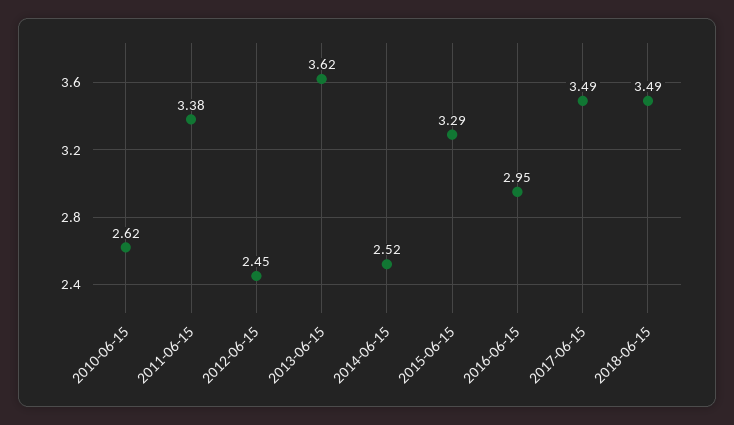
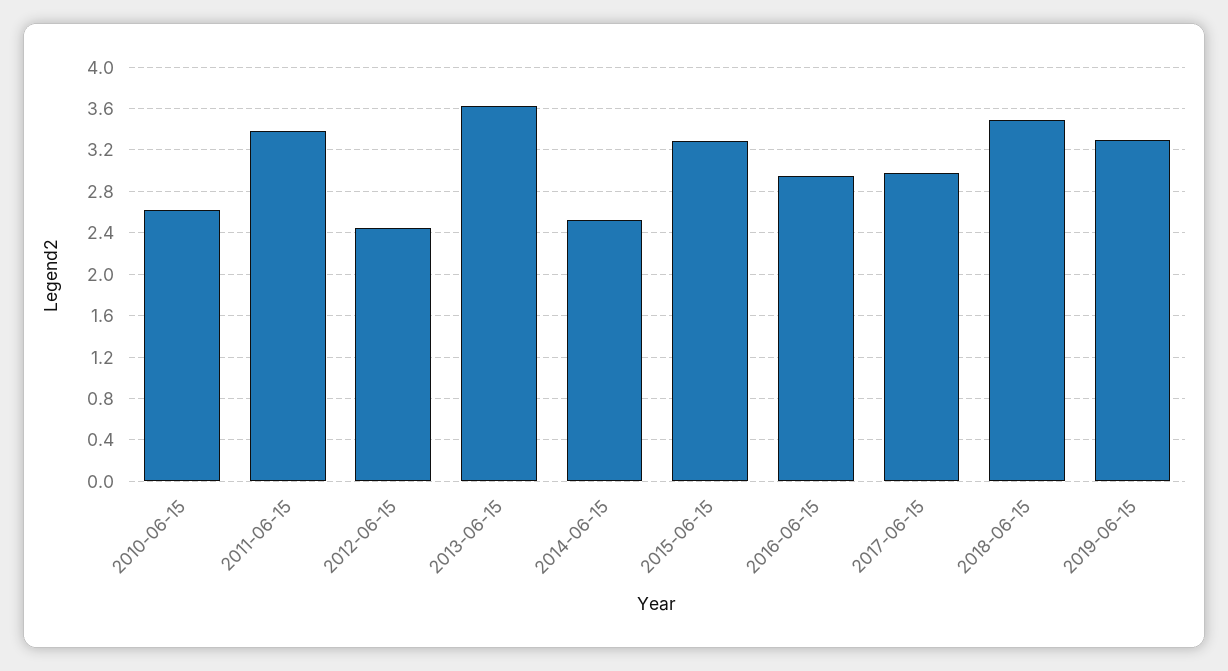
2017-06-15: 3.49 -> 3
2019-06-15: none -> 3.3

